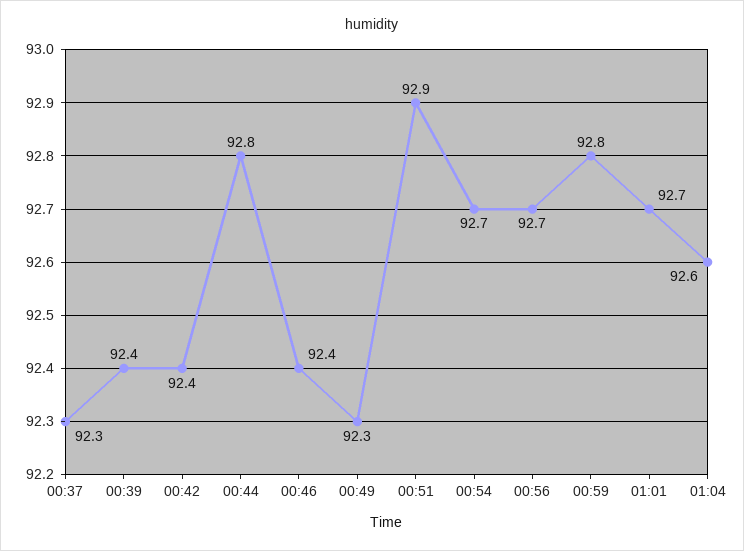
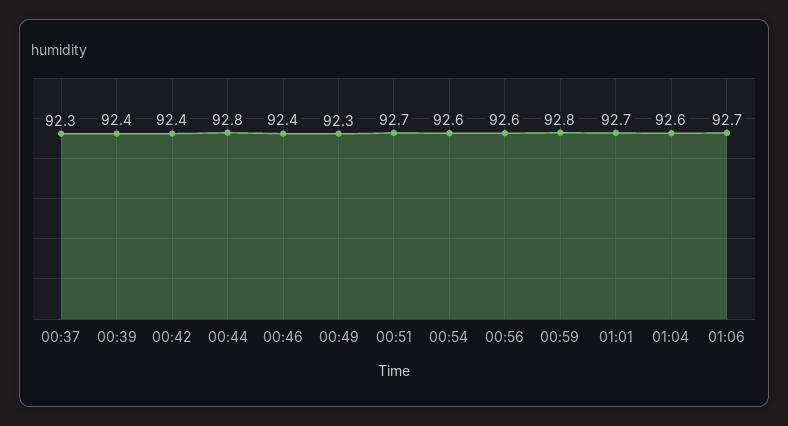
00:51: 92.9 -> 92.7
00:54: 92.7 -> 92.6
00:56: 92.7 -> 92.6
01:06: none -> 92.7

